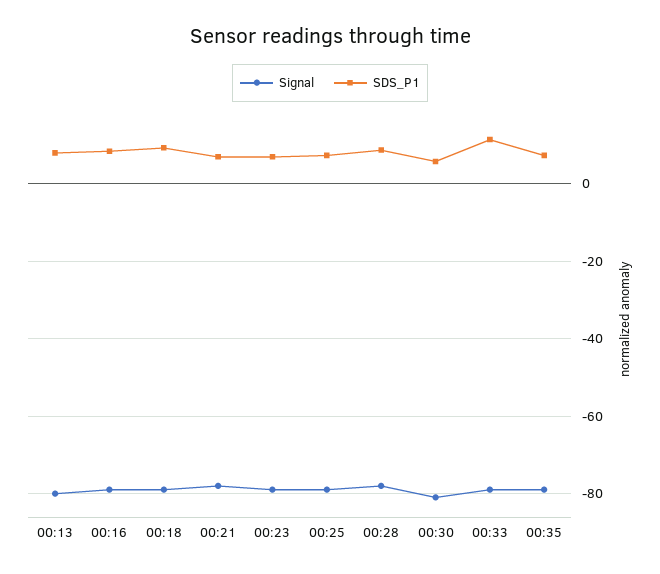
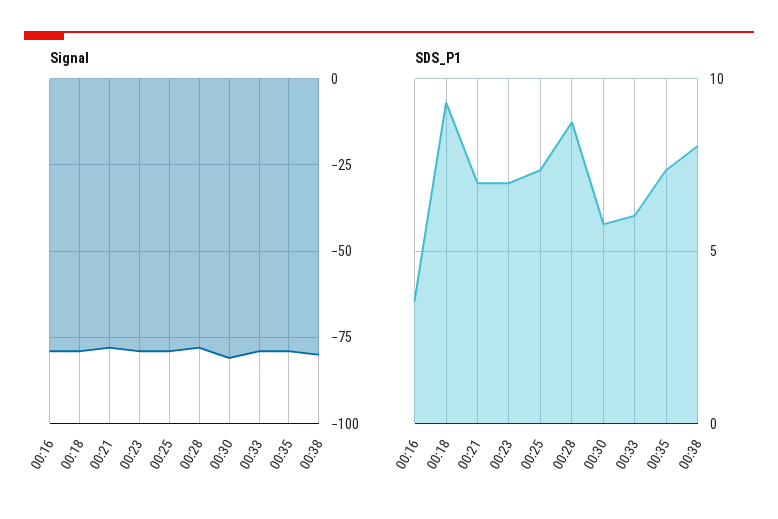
Signal, 00:13: -80 -> none
SDS_P1, 00:13: 8 -> none
SDS_P1, 00:16: 8 -> 3.5
SDS_P1, 00:33: 12 -> 6
Signal, 00:38: none -> -80
SDS_P1, 00:38: none -> 8

